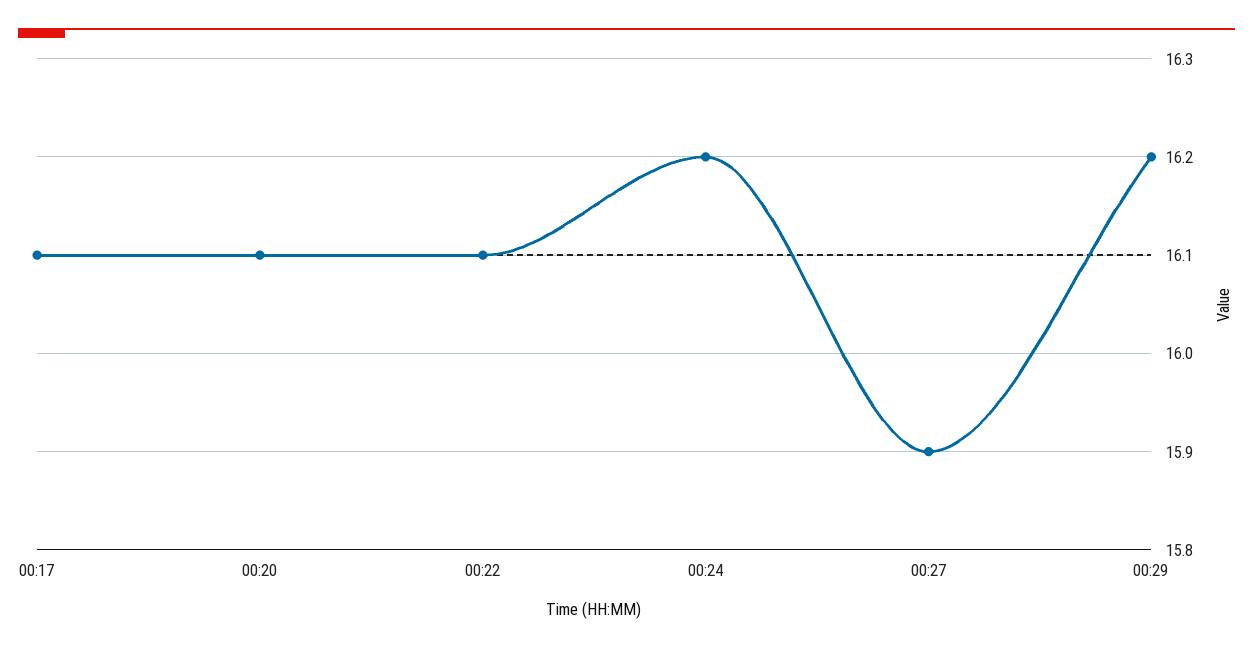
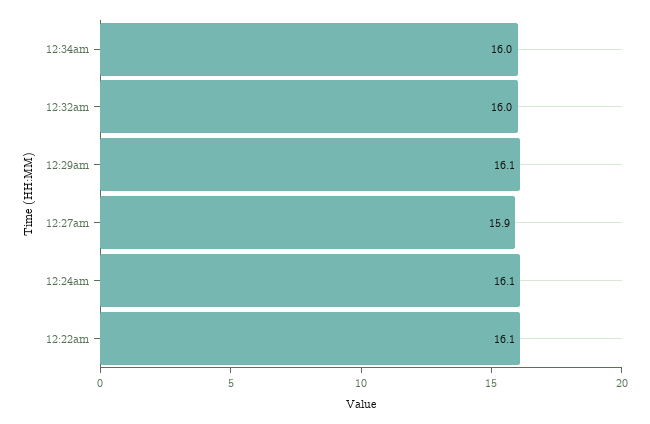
00:17: 16.1 -> none
00:20: 16.1 -> none
00:24: 16.2 -> 16.1
00:29: 16.2 -> 16.1
12:34am: none -> 16
12:32am: none -> 16

